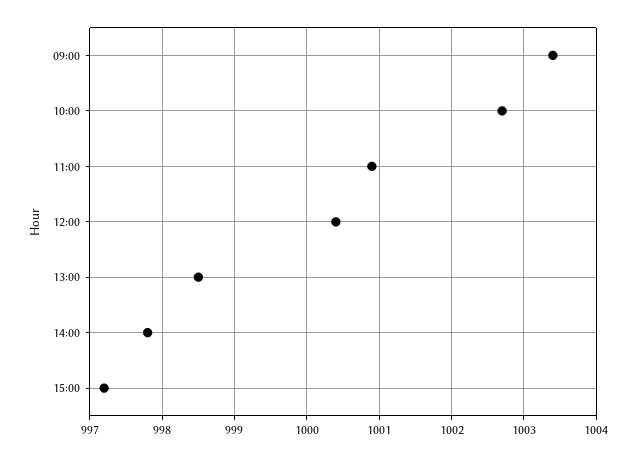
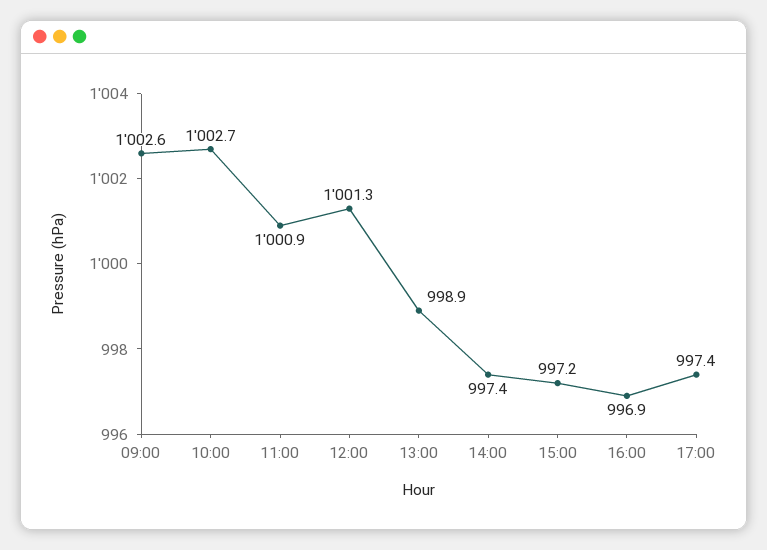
09:00: 1003.4 -> 1002.6
12:00: 1000.4 -> 1001.3
13:00: 998.5 -> 998.9
14:00: 997.8 -> 997.4
16:00: none -> 996.9
17:00: none -> 997.4

